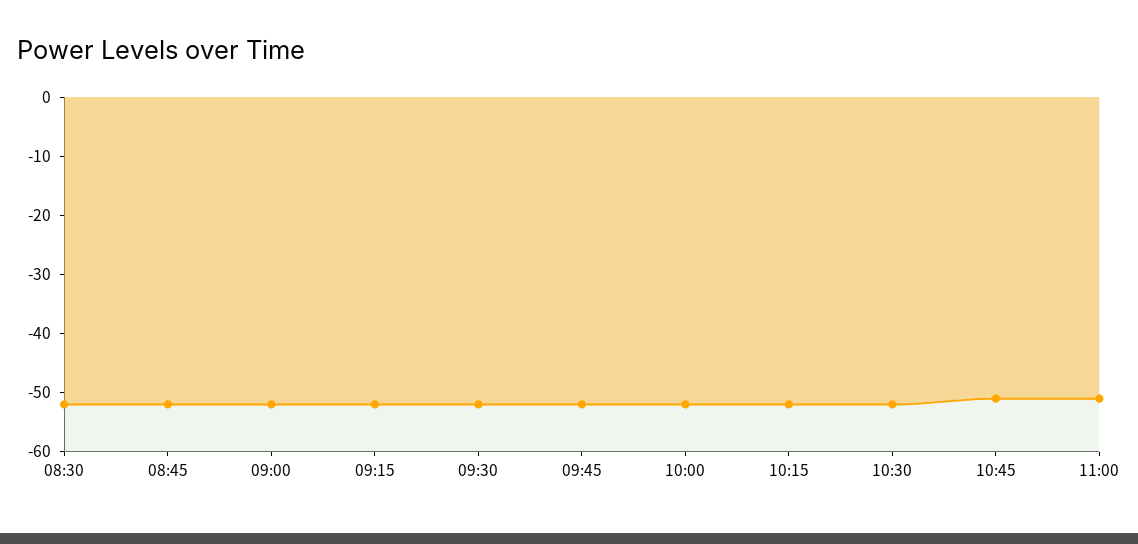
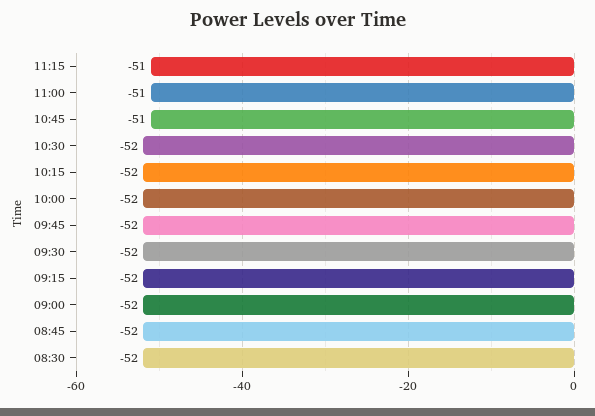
11:15: none -> -51

